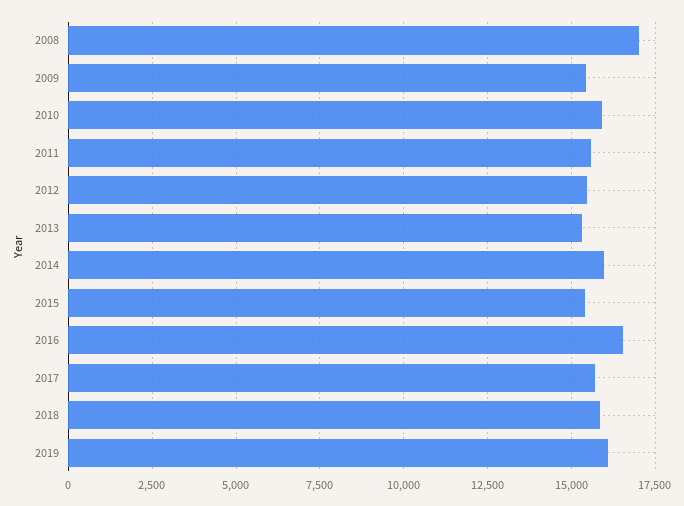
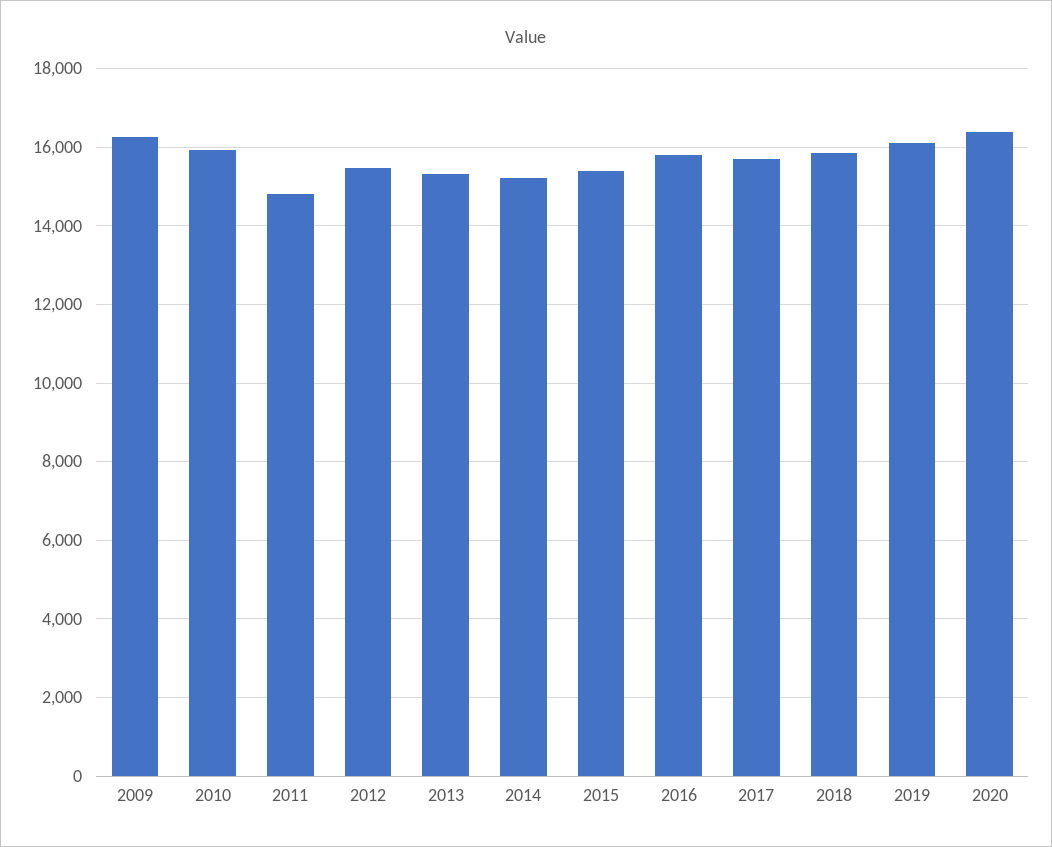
2008: 17000 -> none
2009: 15500 -> 16200
2011: 15500 -> 14800
2014: 16000 -> 15200
2016: 16500 -> 15800
2020: none -> 16400

